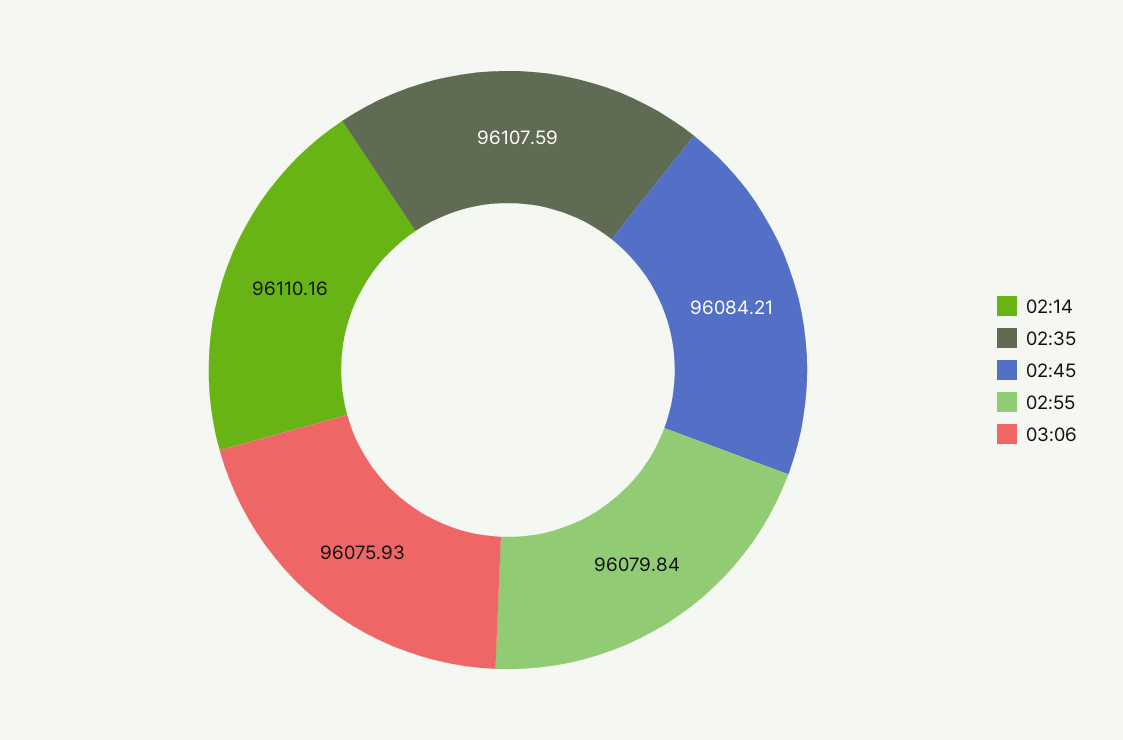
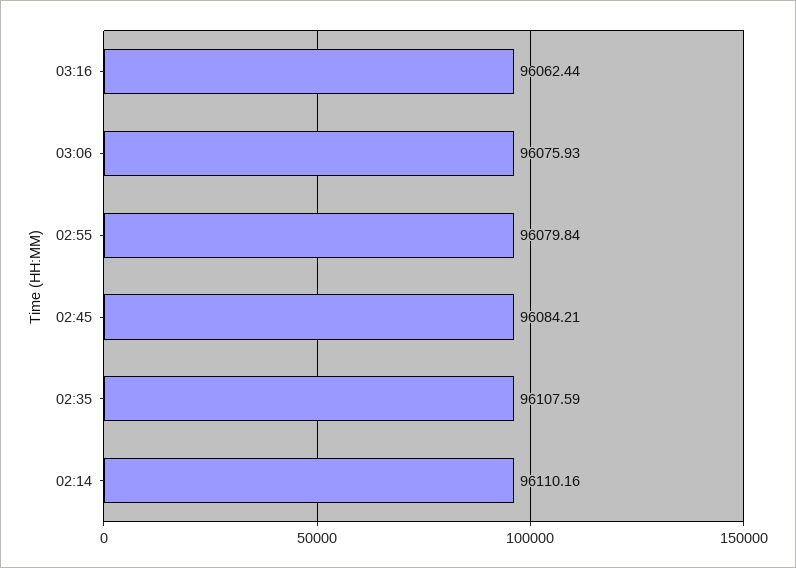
03:16: none -> 96062.44

